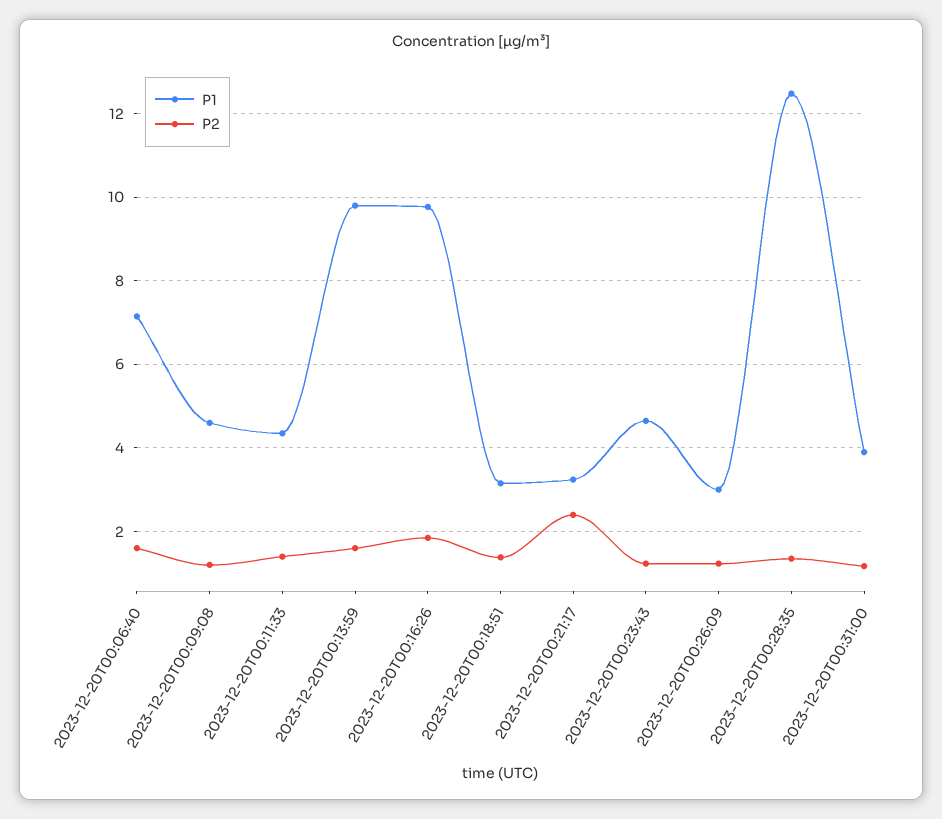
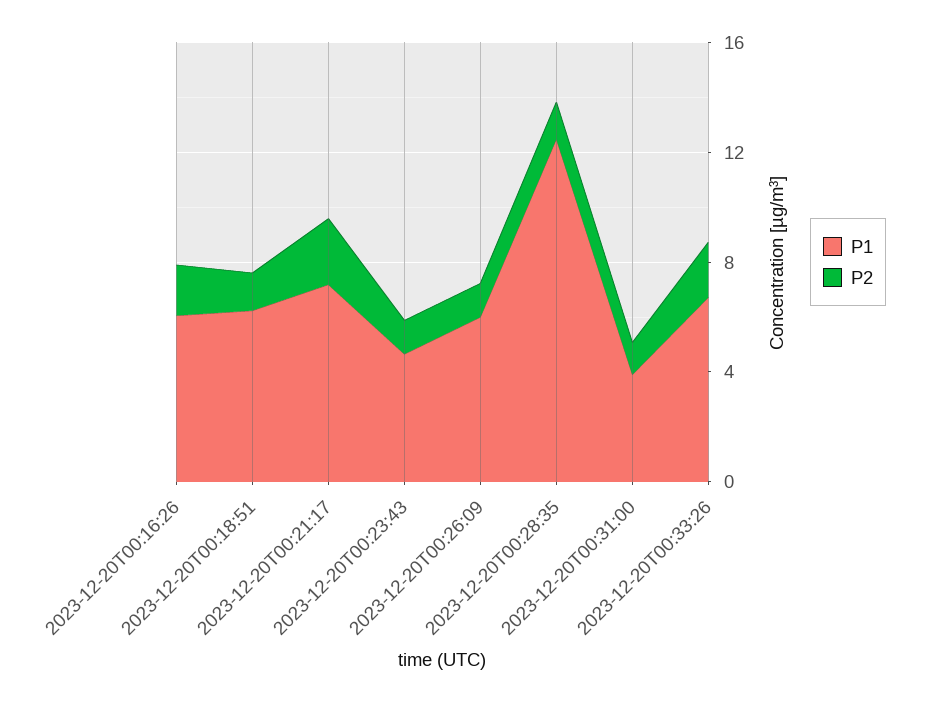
P1, 2023-12-20T00:06:40: 7.2 -> none
P2, 2023-12-20T00:06:40: 1.6 -> none
P1, 2023-12-20T00:09:08: 4.6 -> none
P2, 2023-12-20T00:09:08: 1.2 -> none
P1, 2023-12-20T00:11:33: 4.4 -> none
P2, 2023-12-20T00:11:33: 1.4 -> none
P1, 2023-12-20T00:13:59: 9.8 -> none
P2, 2023-12-20T00:13:59: 1.6 -> none
P1, 2023-12-20T00:16:26: 9.8 -> 6
P1, 2023-12-20T00:18:51: 3.2 -> 6
P1, 2023-12-20T00:21:17: 3.2 -> 7
P1, 2023-12-20T00:26:09: 3 -> 6
P1, 2023-12-20T00:33:26: none -> 7
P2, 2023-12-20T00:33:26: none -> 2

